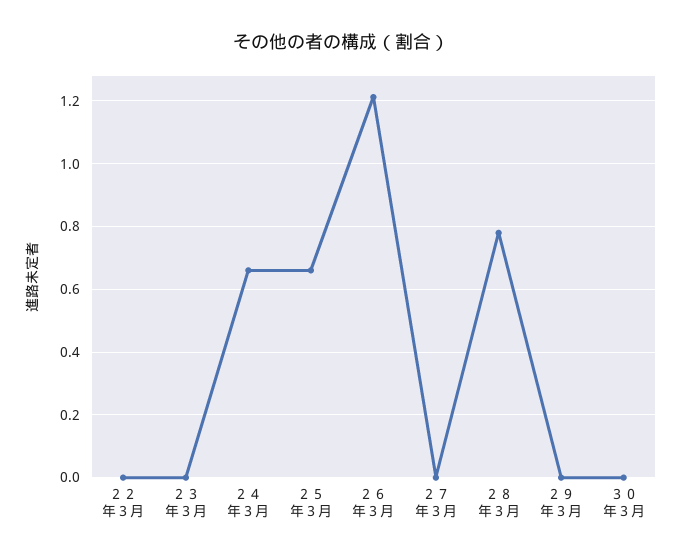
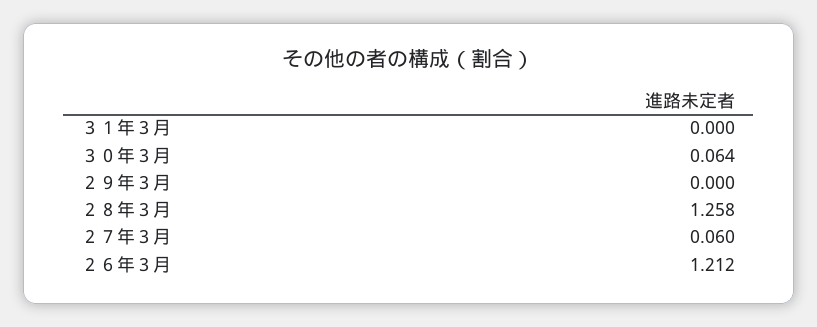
２２年３月: 0 -> none
２３年３月: 0 -> none
２４年３月: 0.66 -> none
２５年３月: 0.66 -> none
２７年３月: 0 -> 0.06
２８年３月: 0.78 -> 1.258
３０年３月: 0 -> 0.064
３１年３月: none -> 0

